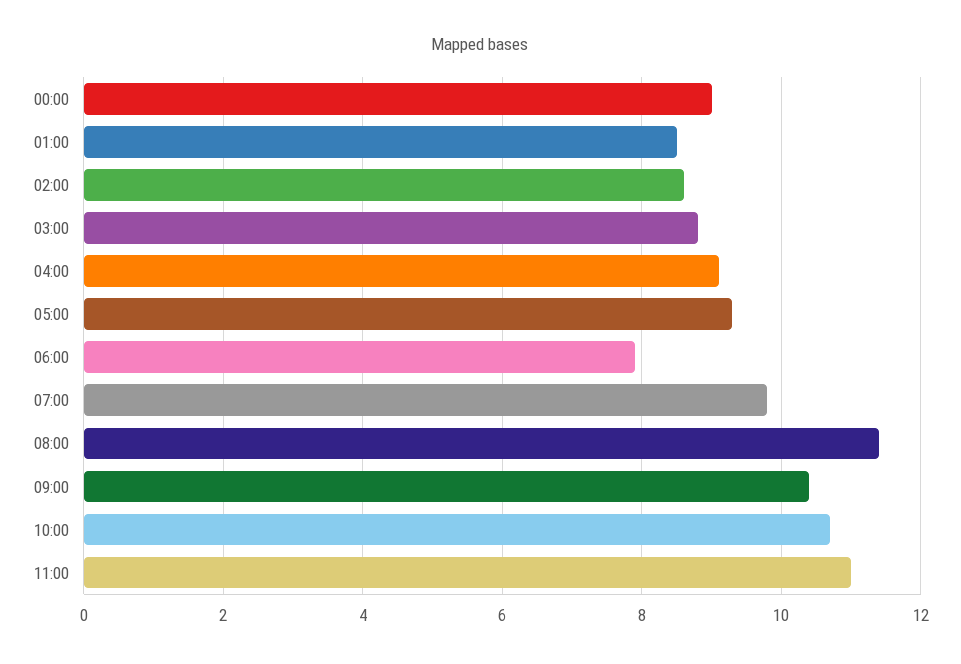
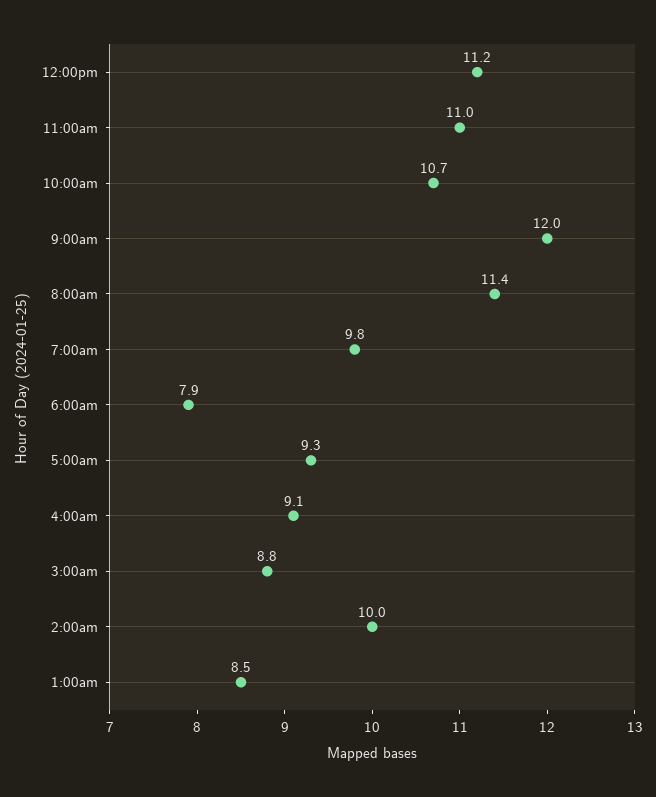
00:00: 9 -> none
02:00: 8.5 -> 10
09:00: 10.5 -> 12
12:00pm: none -> 11.2

